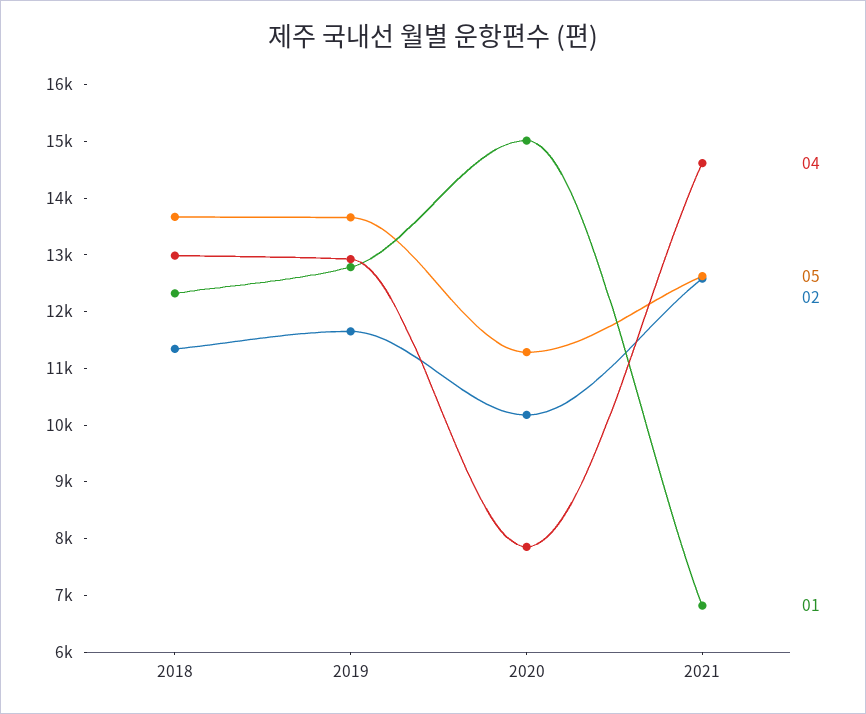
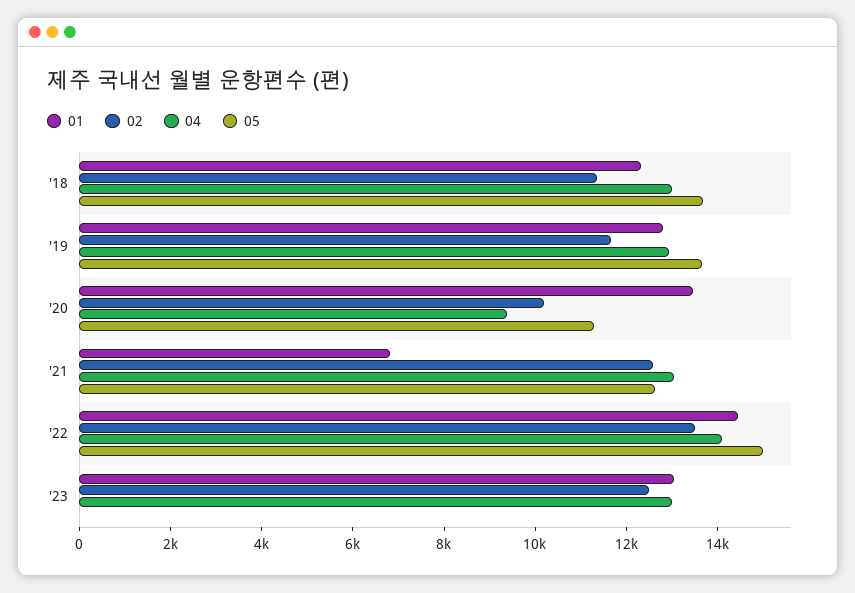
04, 2020: 7800 -> 9500
01, 2020: 15000 -> 13500
04, 2021: 14600 -> 13000
01, '22: none -> 14500
02, '22: none -> 13500
04, '22: none -> 14000
05, '22: none -> 15000
01, '23: none -> 13000
02, '23: none -> 12500
04, '23: none -> 13000
05, '23: none -> 0

